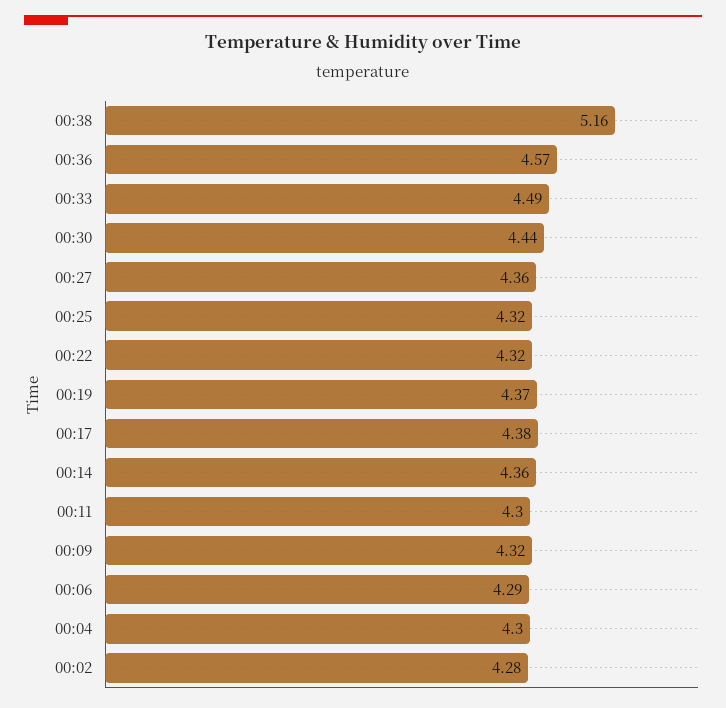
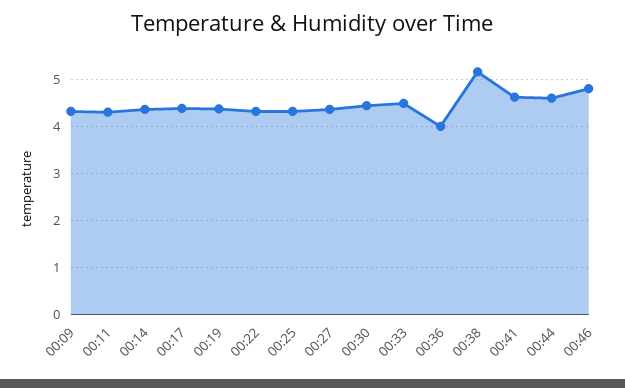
00:36: 4.57 -> 4
00:06: 4.29 -> none
00:04: 4.3 -> none
00:02: 4.28 -> none
00:41: none -> 4.6
00:44: none -> 4.6
00:46: none -> 4.8

